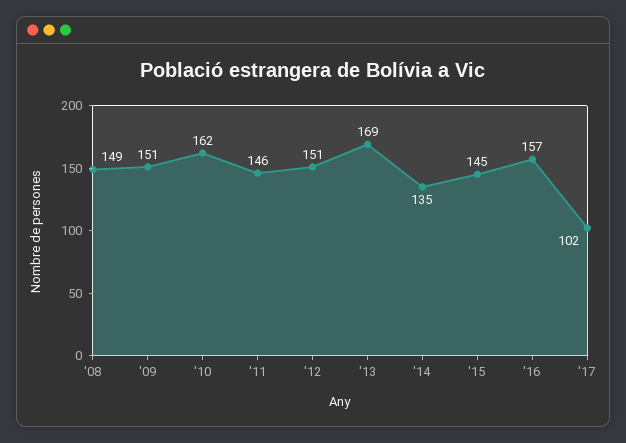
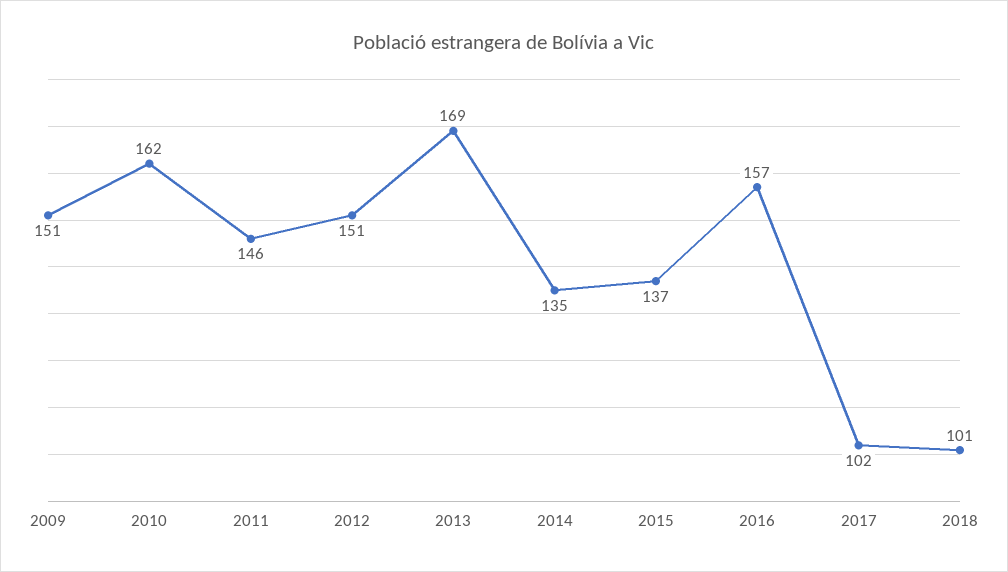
'08: 149 -> none
'15: 145 -> 137
2018: none -> 101

